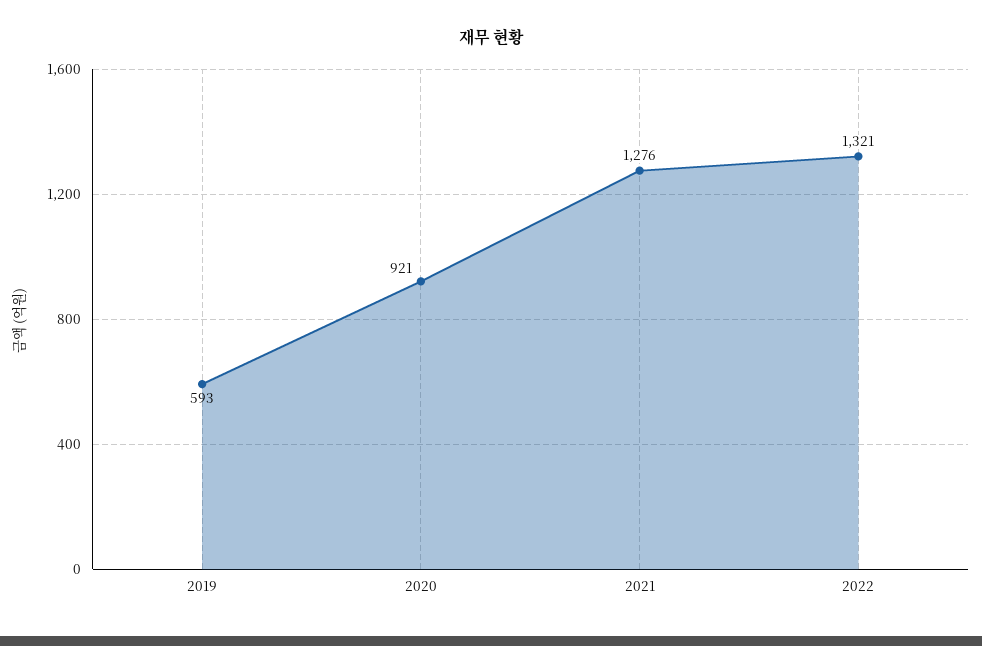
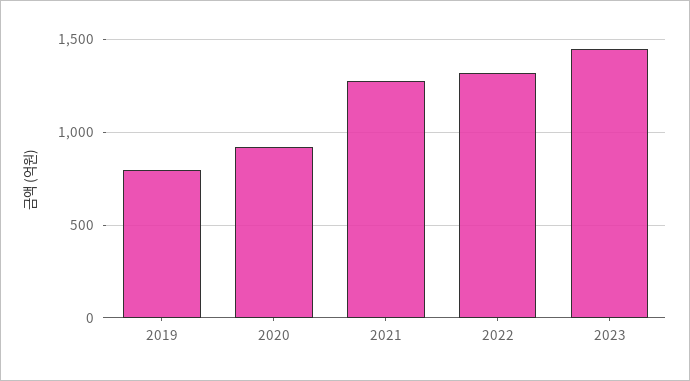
2019: 593 -> 800
2023: none -> 1450

